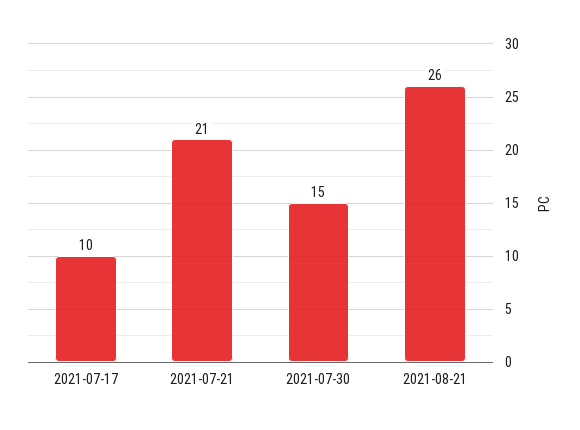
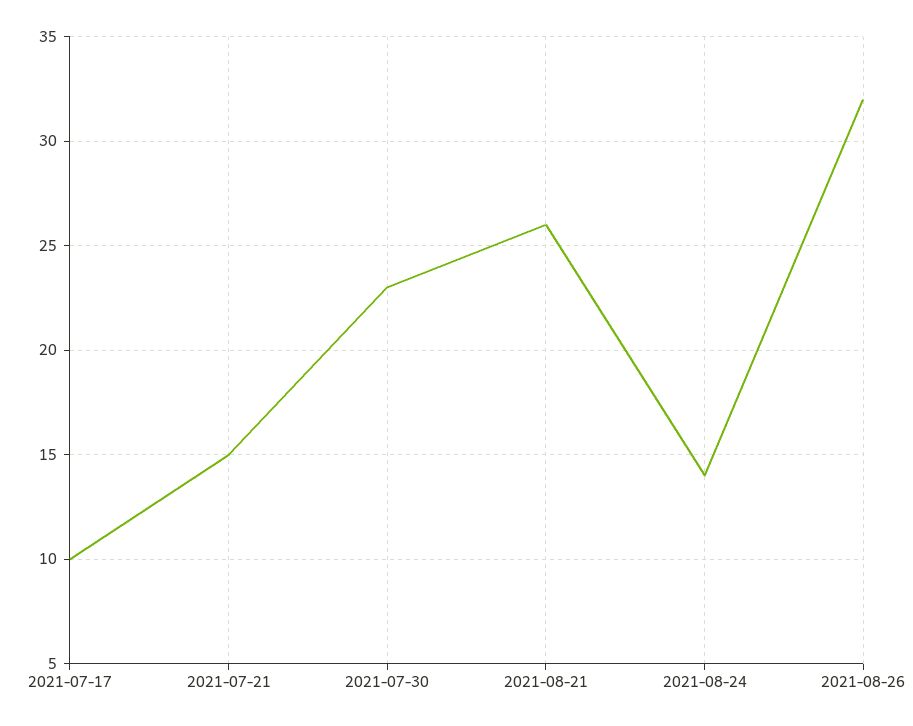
2021-07-21: 21 -> 15
2021-07-30: 15 -> 23
2021-08-24: none -> 14
2021-08-26: none -> 32

